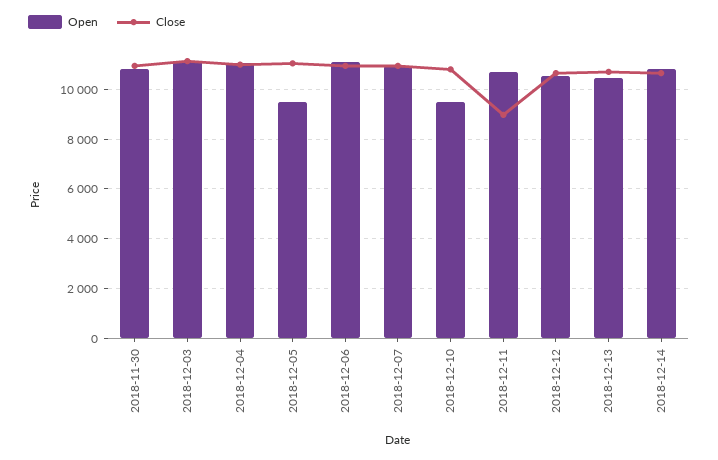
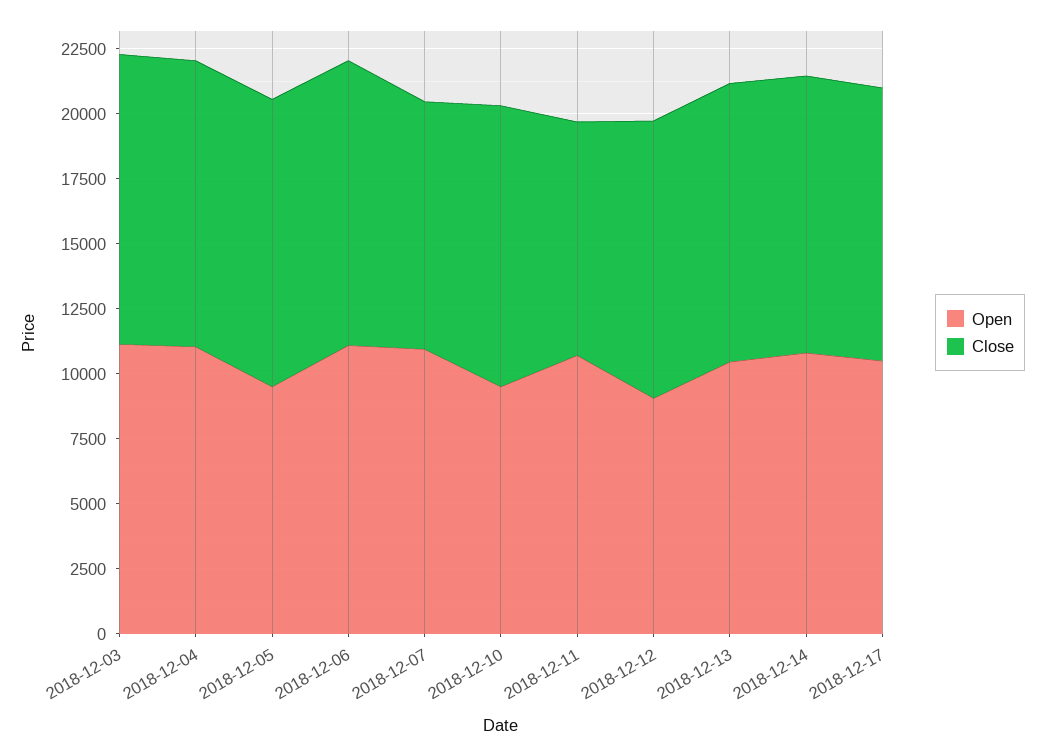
Open, 2018-11-30: 10750 -> none
Close, 2018-11-30: 11000 -> none
Close, 2018-12-07: 11000 -> 9500
Open, 2018-12-12: 10500 -> 9000
Open, 2018-12-17: none -> 10500
Close, 2018-12-17: none -> 10500

